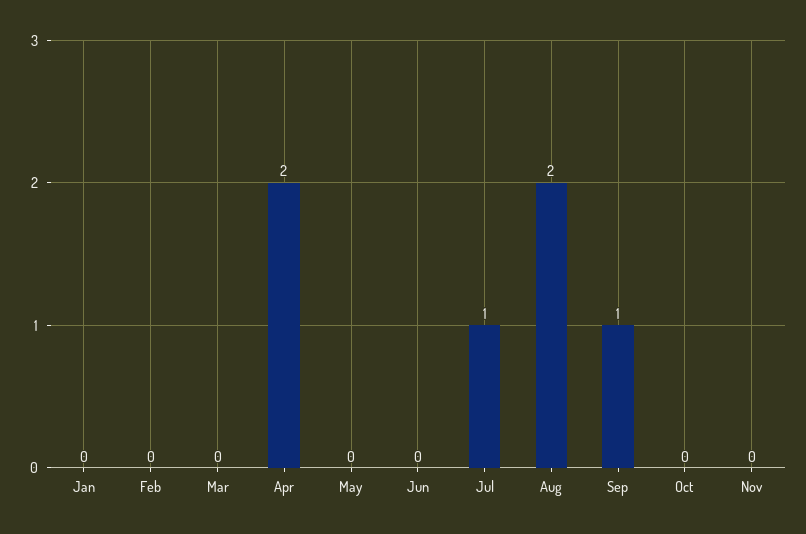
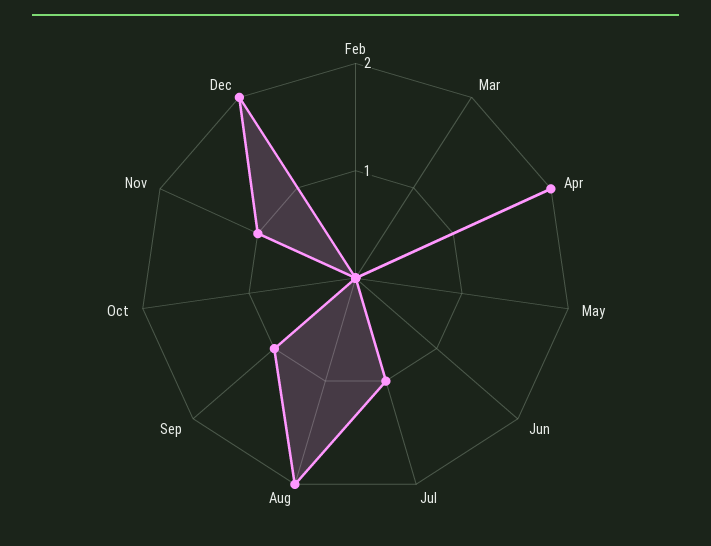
Jan: 0 -> none
Nov: 0 -> 1
Dec: none -> 2

